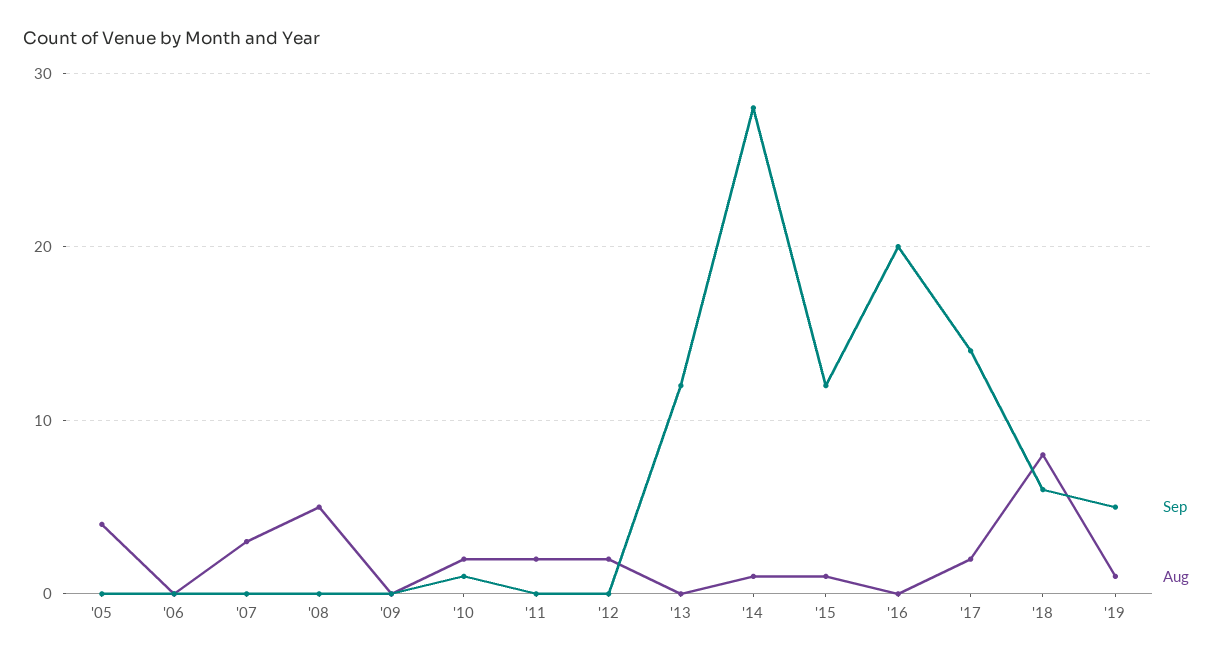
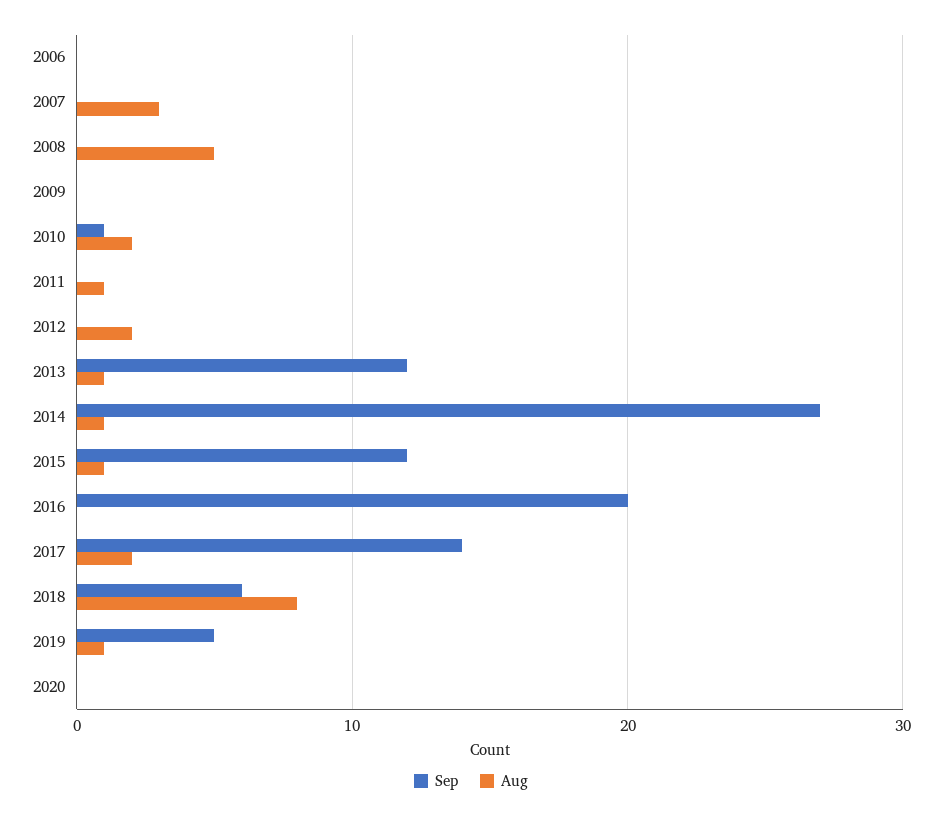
Sep, '05: 0 -> none
Aug, '05: 4 -> none
Aug, '11: 2 -> 1
Aug, '13: 0 -> 1
Sep, '14: 28 -> 27
Sep, 2020: none -> 0
Aug, 2020: none -> 0

